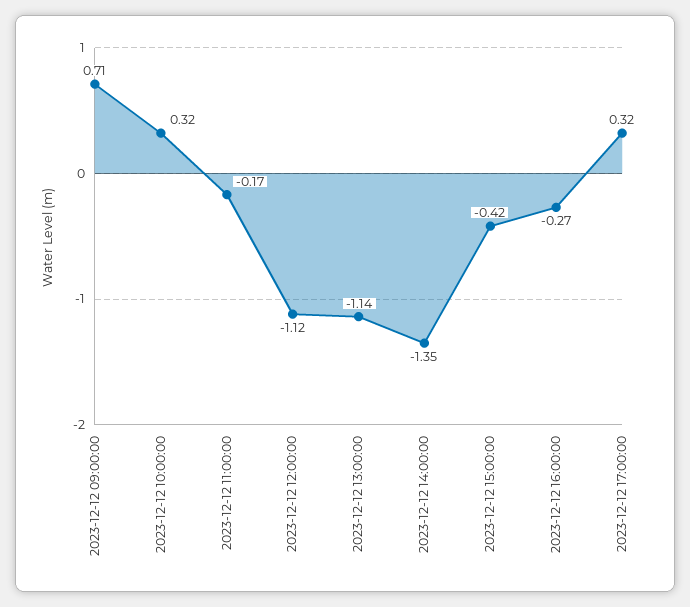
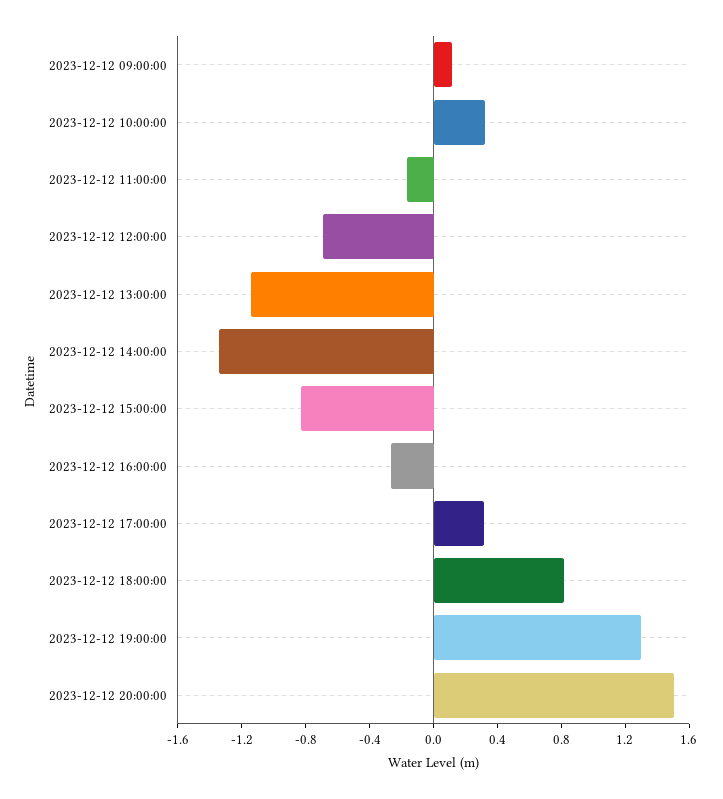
2023-12-12 09:00:00: 0.71 -> 0.1
2023-12-12 12:00:00: -1.12 -> -0.7
2023-12-12 15:00:00: -0.42 -> -0.8
2023-12-12 18:00:00: none -> 0.8
2023-12-12 19:00:00: none -> 1.3
2023-12-12 20:00:00: none -> 1.5

